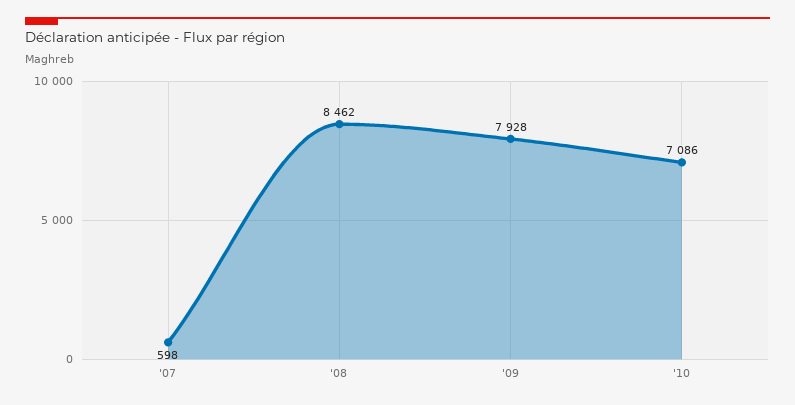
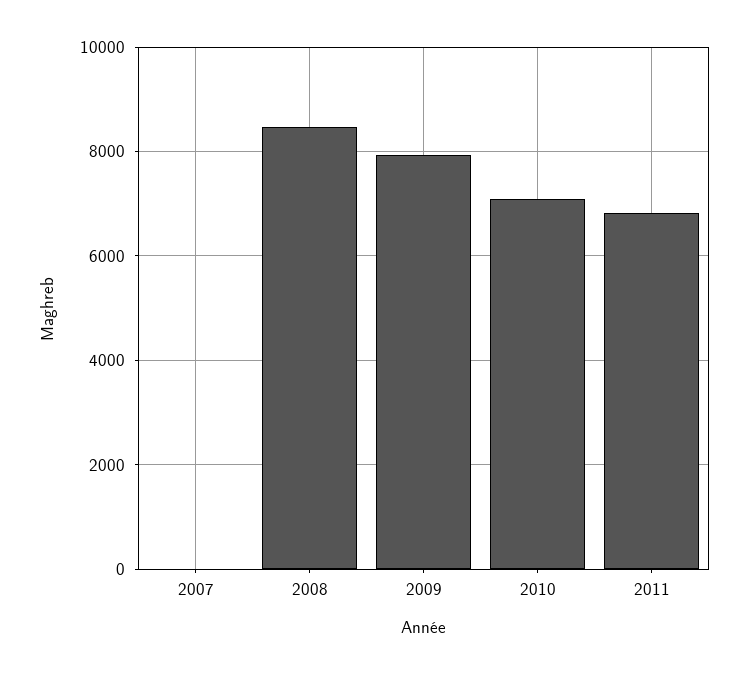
'07: 598 -> 0
2011: none -> 6800

